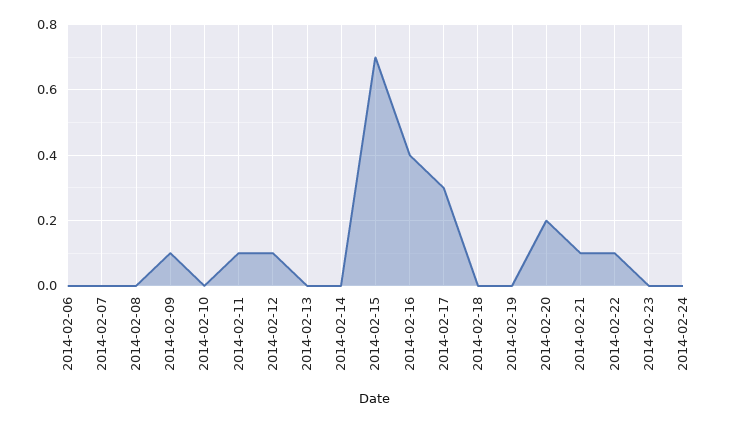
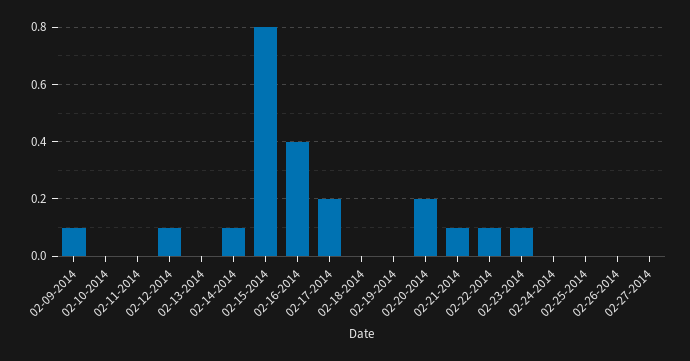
2014-02-06: 0 -> none
2014-02-07: 0 -> none
2014-02-08: 0 -> none
2014-02-11: 0.1 -> 0
2014-02-14: 0 -> 0.1
2014-02-15: 0.7 -> 0.8
2014-02-17: 0.3 -> 0.2
2014-02-23: 0 -> 0.1
02-25-2014: none -> 0
02-26-2014: none -> 0
02-27-2014: none -> 0

